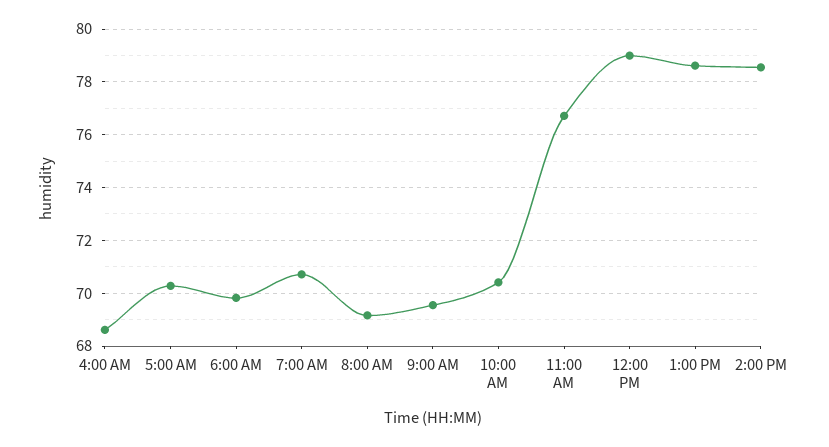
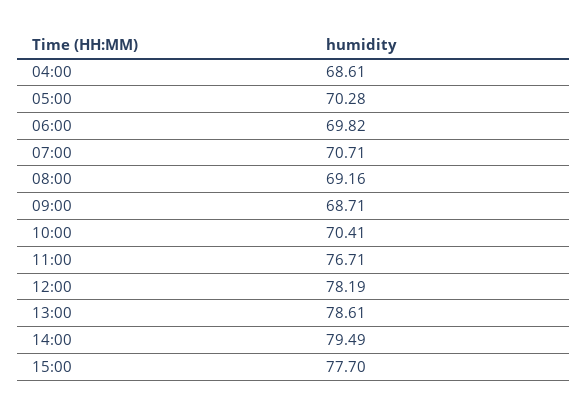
9:00 AM: 69.5 -> 68.71
12:00 PM: 79 -> 78.19
2:00 PM: 78.5 -> 79.49
15:00: none -> 77.7

